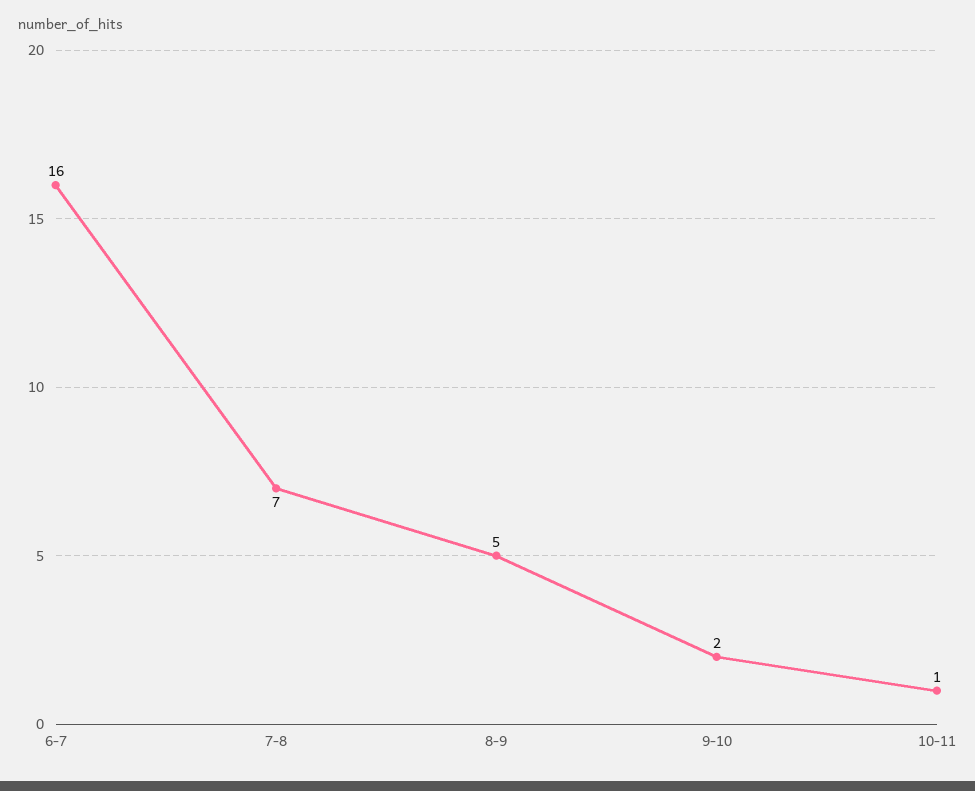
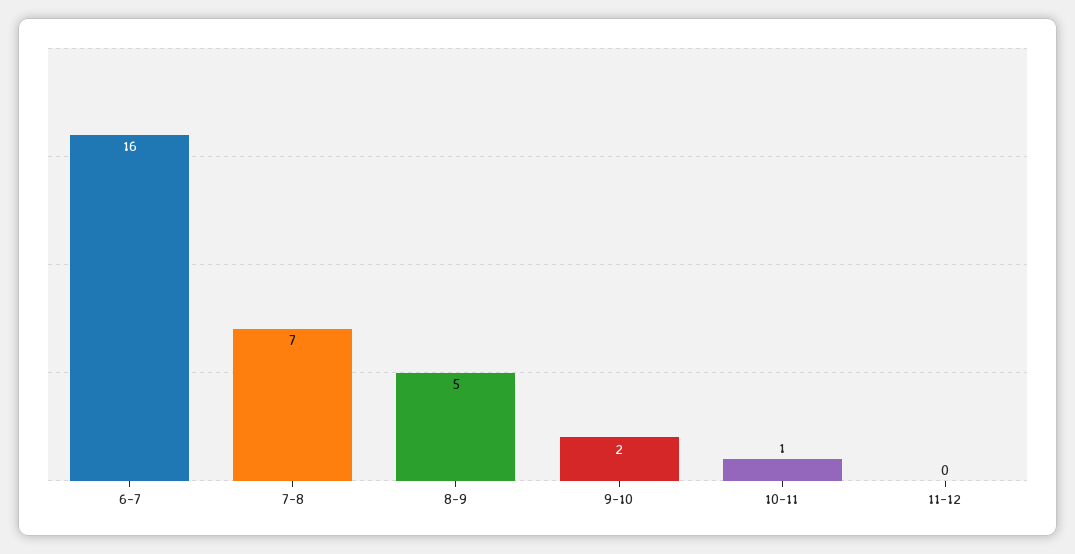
11-12: none -> 0

